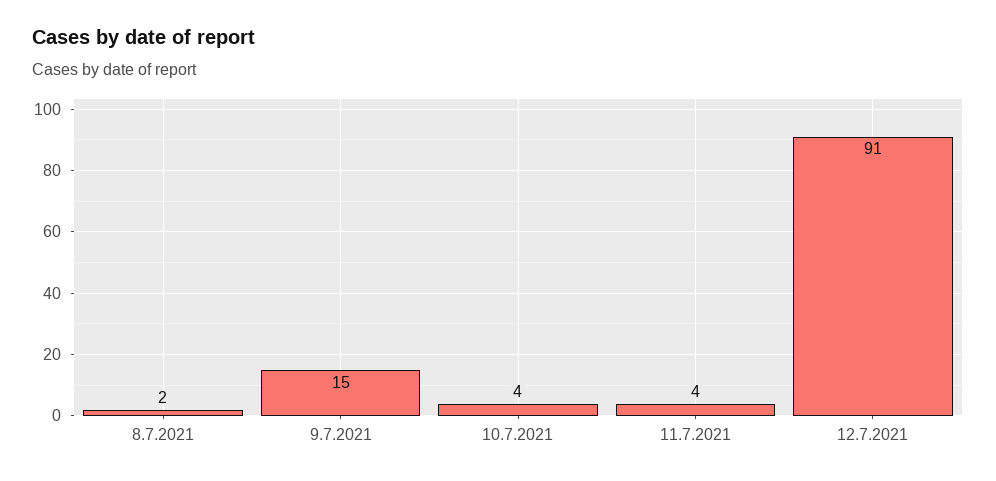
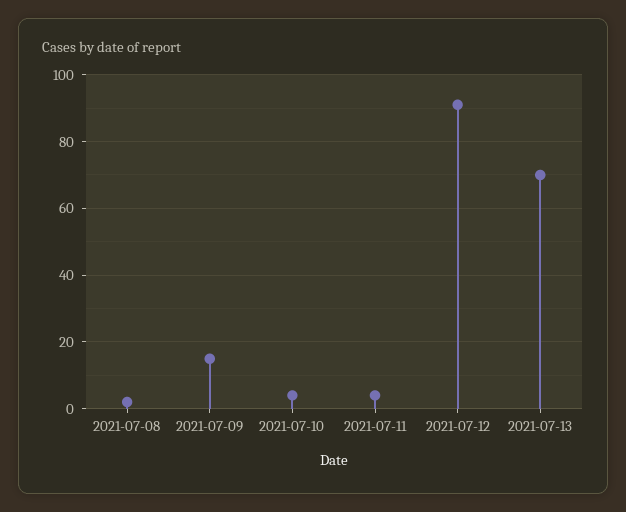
2021-07-13: none -> 70

